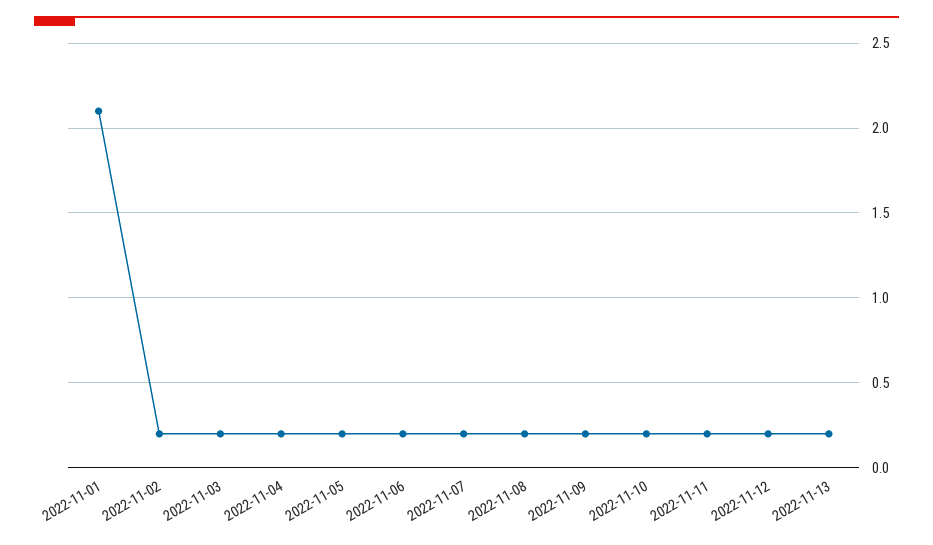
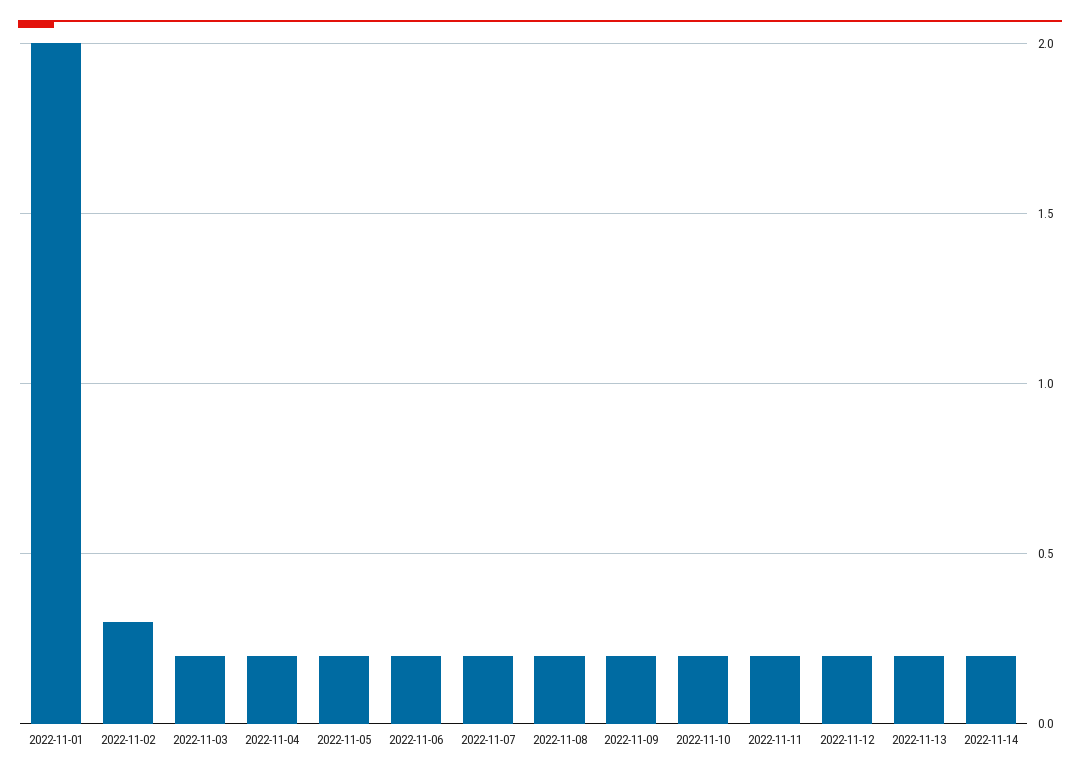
2022-11-01: 2.1 -> 2
2022-11-02: 0.2 -> 0.3
2022-11-14: none -> 0.2

